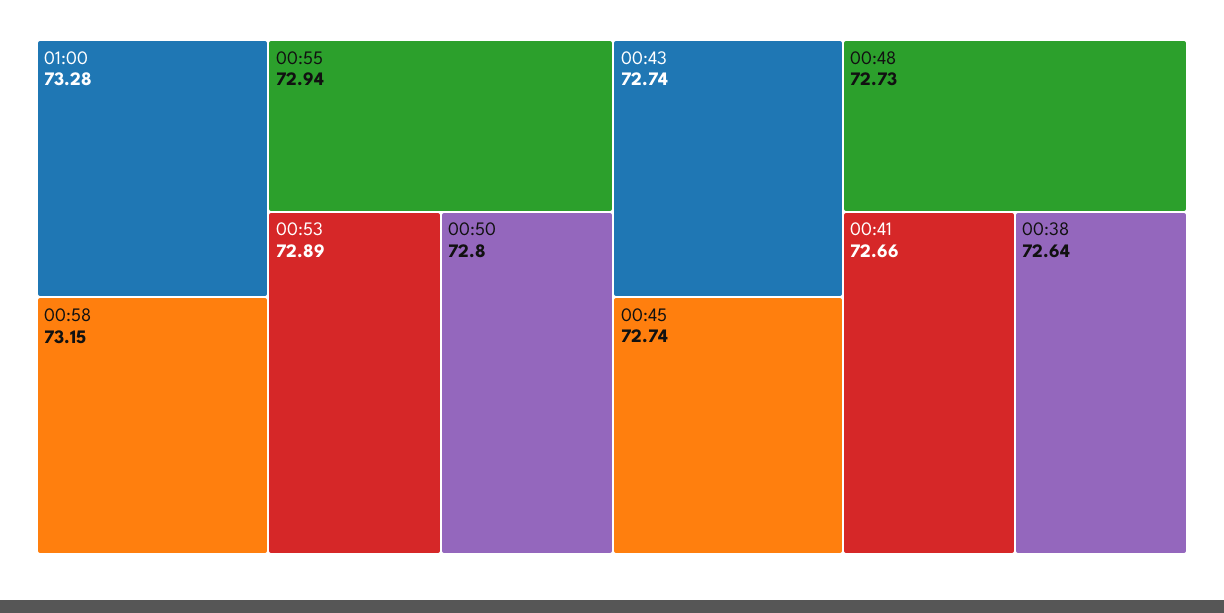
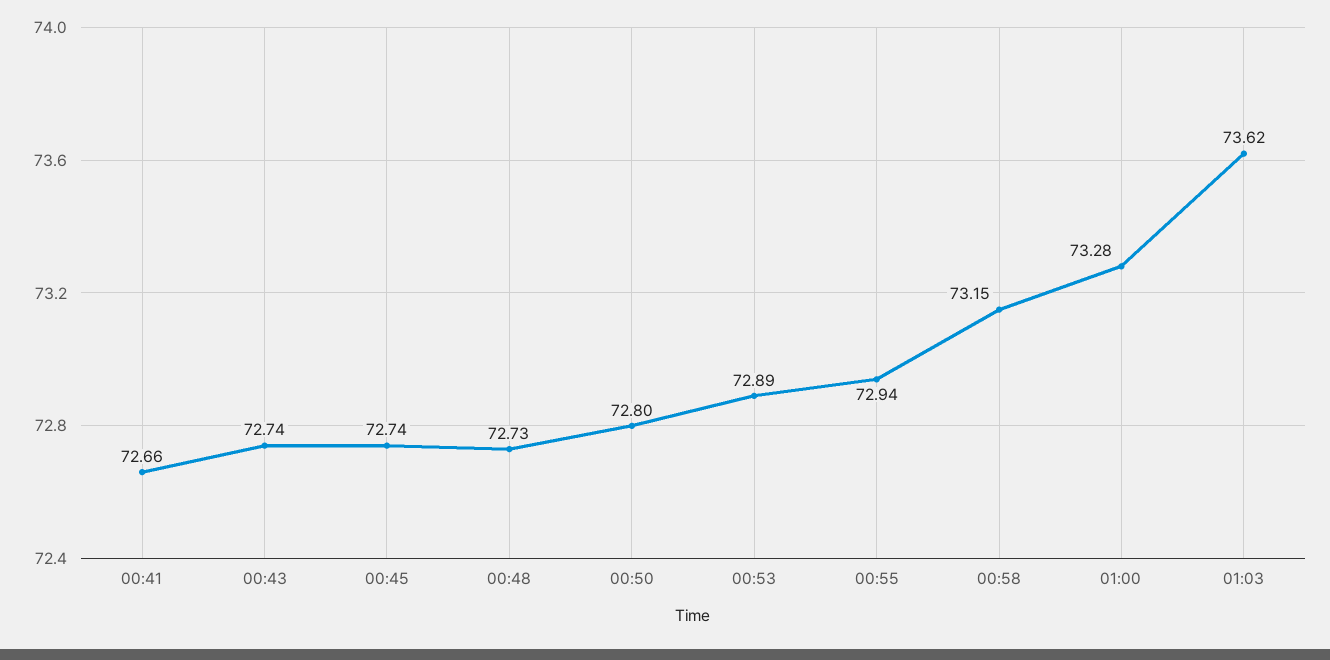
00:38: 72.64 -> none
01:03: none -> 73.62

